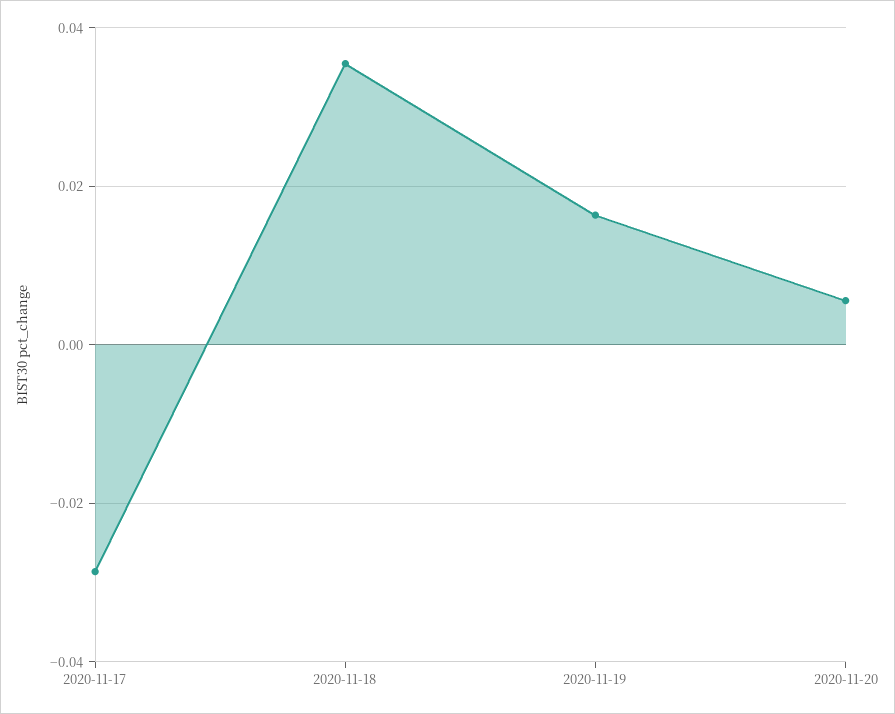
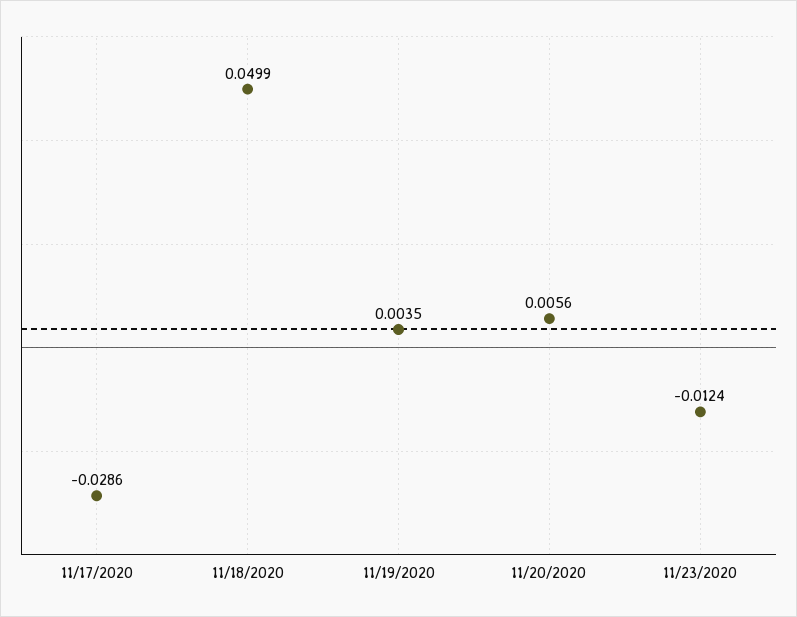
2020-11-18: 0.036 -> 0.0499
2020-11-19: 0.016 -> 0.0035
11/23/2020: none -> -0.0124

